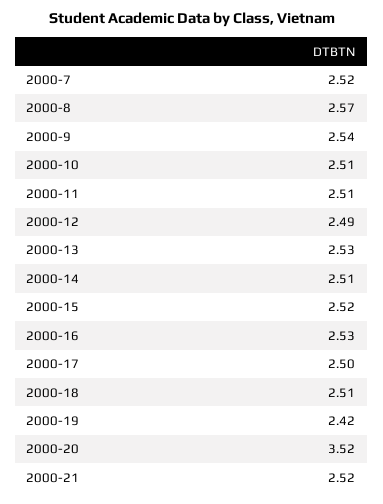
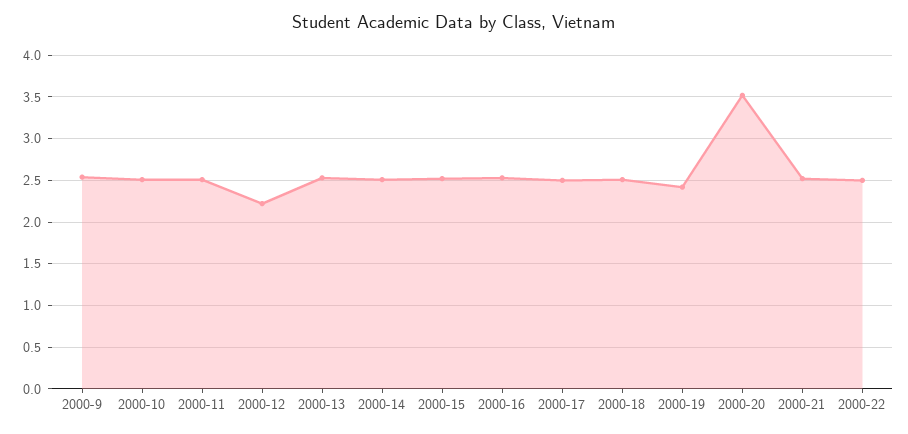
2000-7: 2.52 -> none
2000-8: 2.57 -> none
2000-12: 2.49 -> 2.2
2000-22: none -> 2.5

